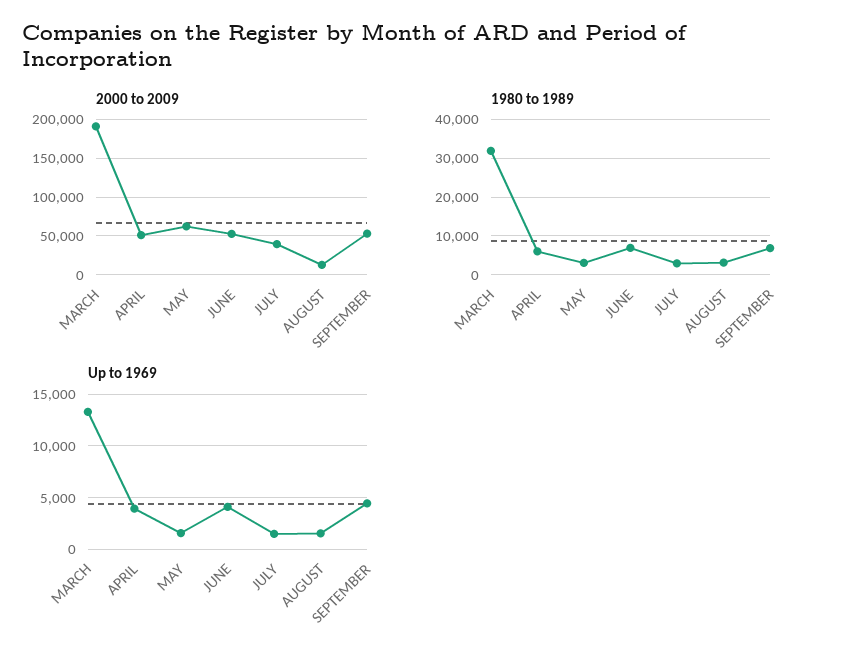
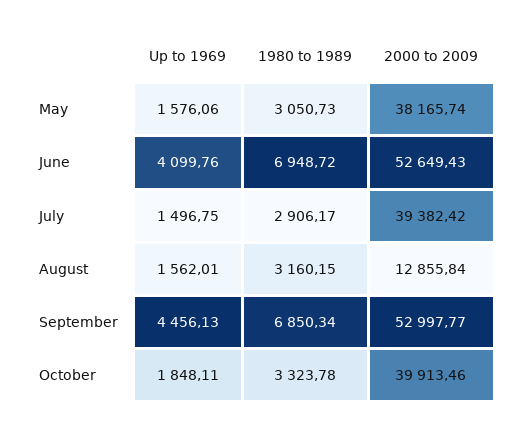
2000 to 2009, MARCH: 190000 -> none
2000 to 2009, APRIL: 50000 -> none
2000 to 2009, MAY: 60000 -> 38165.74
1980 to 1989, MARCH: 32000 -> none
1980 to 1989, APRIL: 6000 -> none
Up to 1969, MARCH: 13000 -> none
Up to 1969, APRIL: 4000 -> none
Up to 1969, October: none -> 1848.11
1980 to 1989, October: none -> 3323.78
2000 to 2009, October: none -> 39913.46

